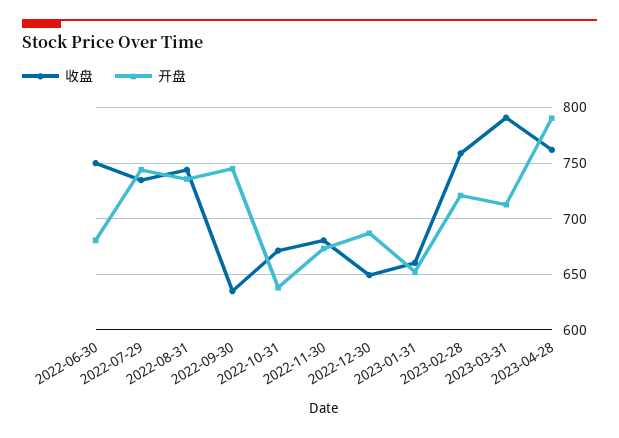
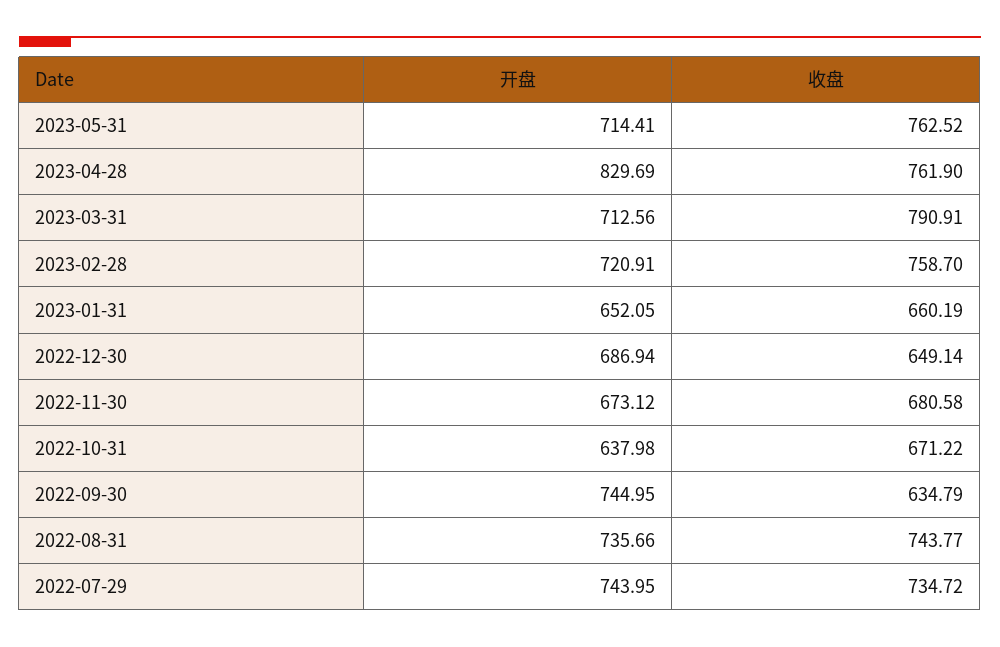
收盘, 2022-06-30: 750 -> none
开盘, 2022-06-30: 680 -> none
开盘, 2023-04-28: 790 -> 829.69
开盘, 2023-05-31: none -> 714.41
收盘, 2023-05-31: none -> 762.52

